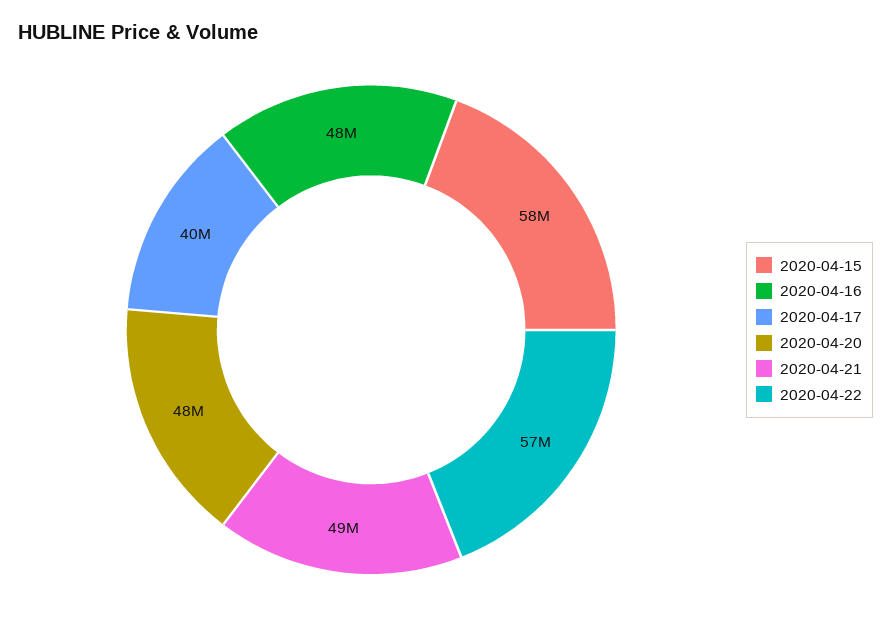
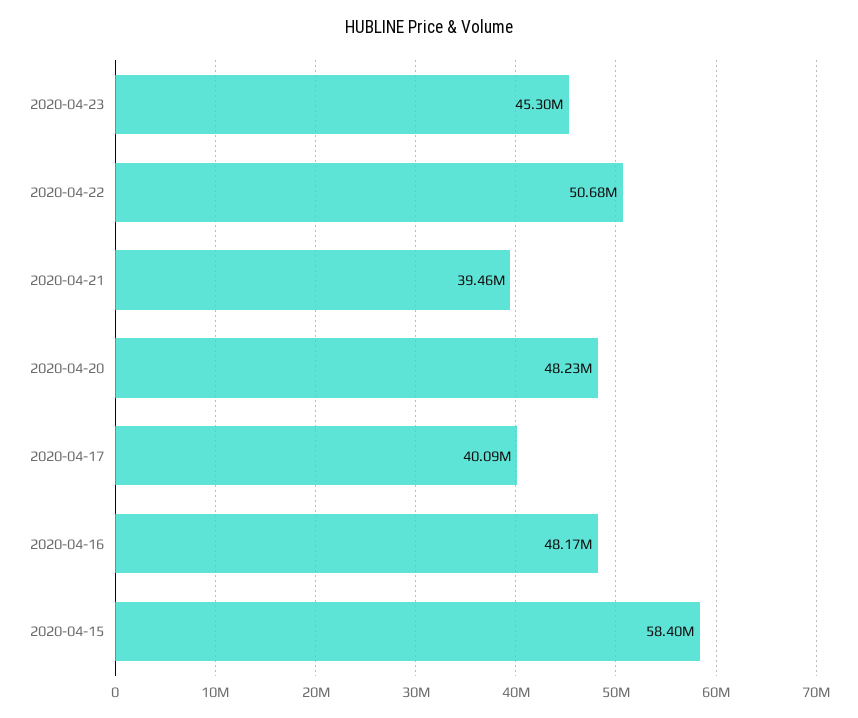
2020-04-21: 49000000 -> 39460000
2020-04-22: 57000000 -> 50680000
2020-04-23: none -> 45300000

